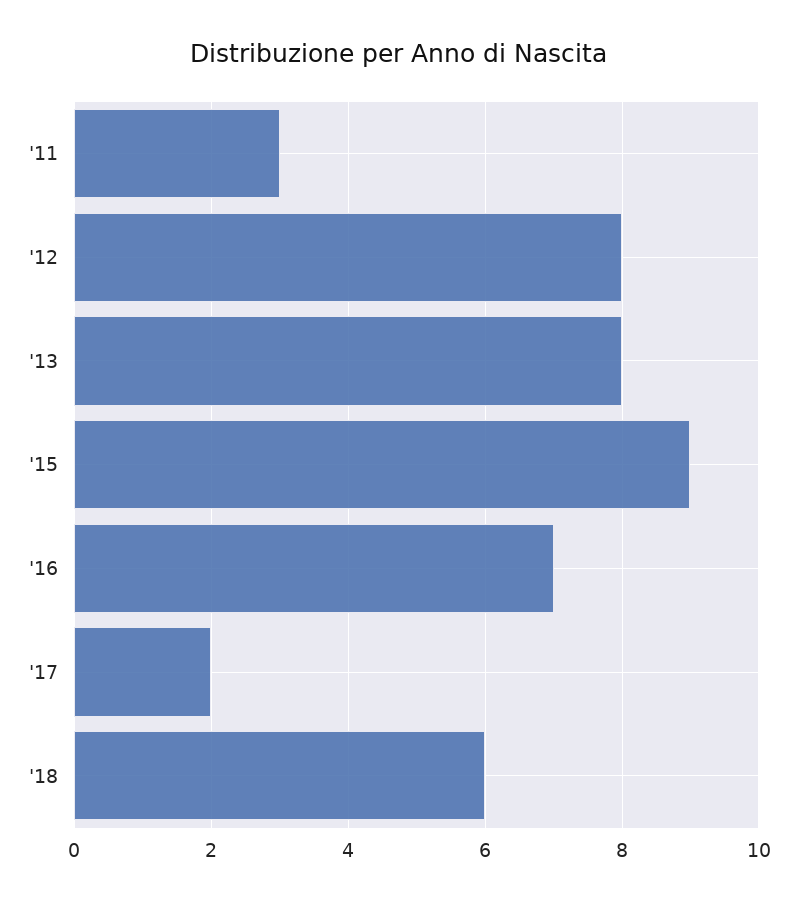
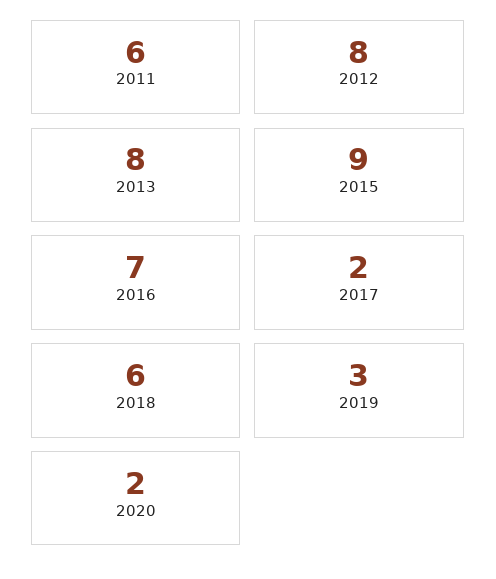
'11: 3 -> 6
2019: none -> 3
2020: none -> 2

